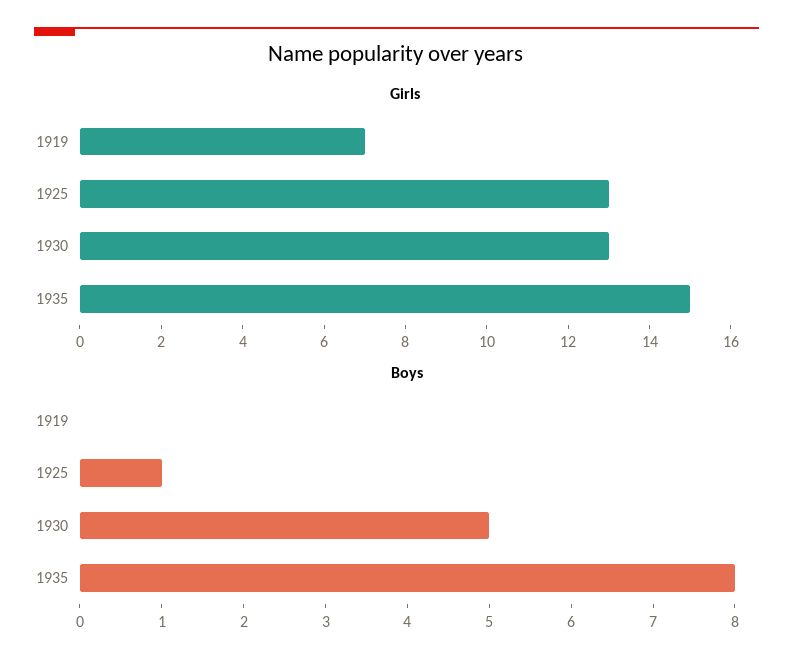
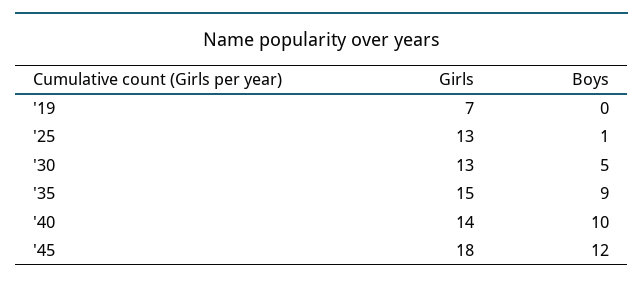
Boys, 1935: 8 -> 9
Girls, '40: none -> 14
Boys, '40: none -> 10
Girls, '45: none -> 18
Boys, '45: none -> 12

